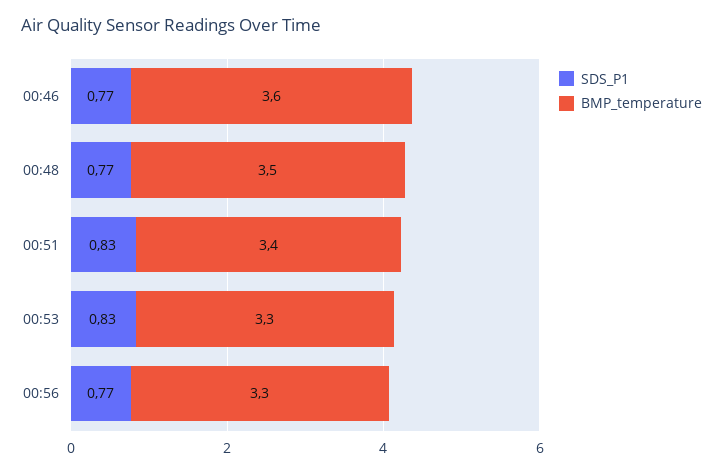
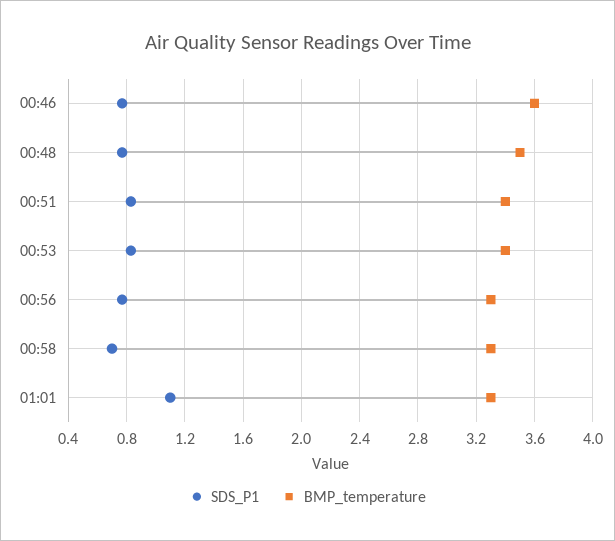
BMP_temperature, 00:53: 3.3 -> 3.4
SDS_P1, 00:58: none -> 0.7
BMP_temperature, 00:58: none -> 3.3
SDS_P1, 01:01: none -> 1.1
BMP_temperature, 01:01: none -> 3.3

